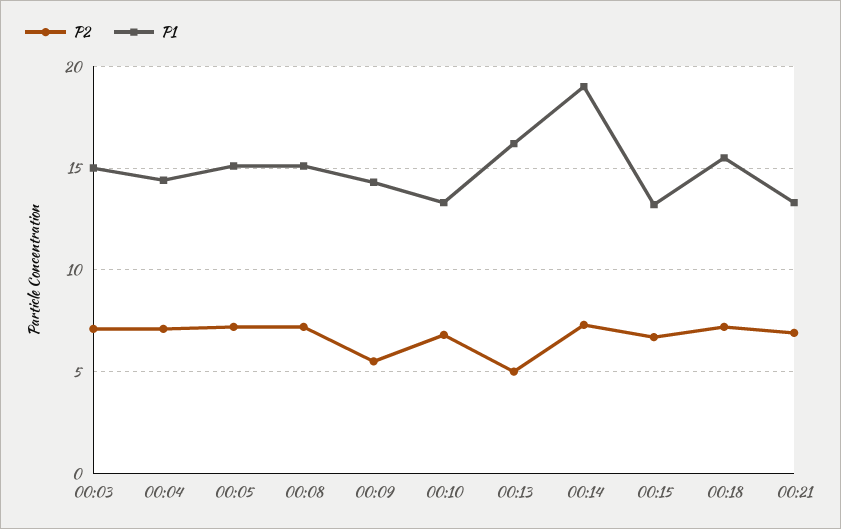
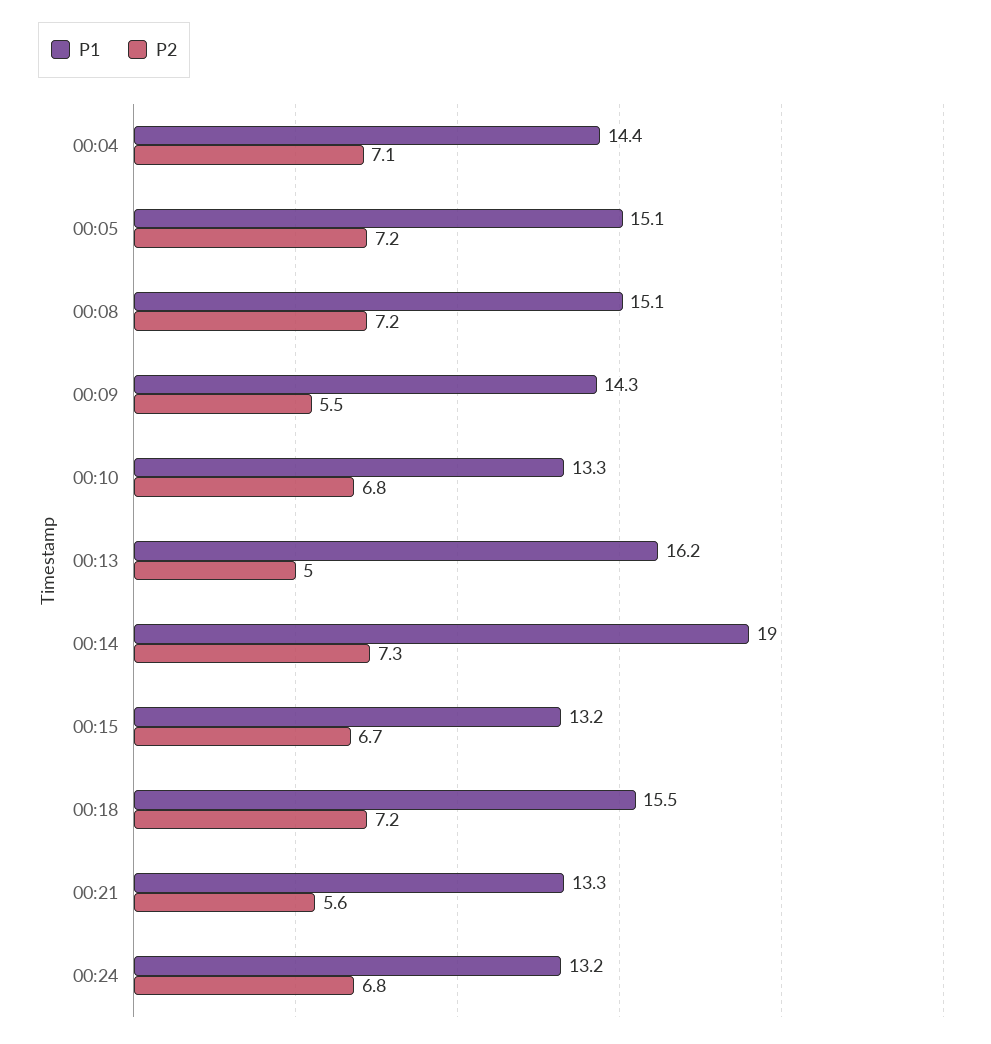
P2, 00:03: 7 -> none
P1, 00:03: 15 -> none
P2, 00:21: 7 -> 5.6
P1, 00:24: none -> 13.2
P2, 00:24: none -> 6.8

